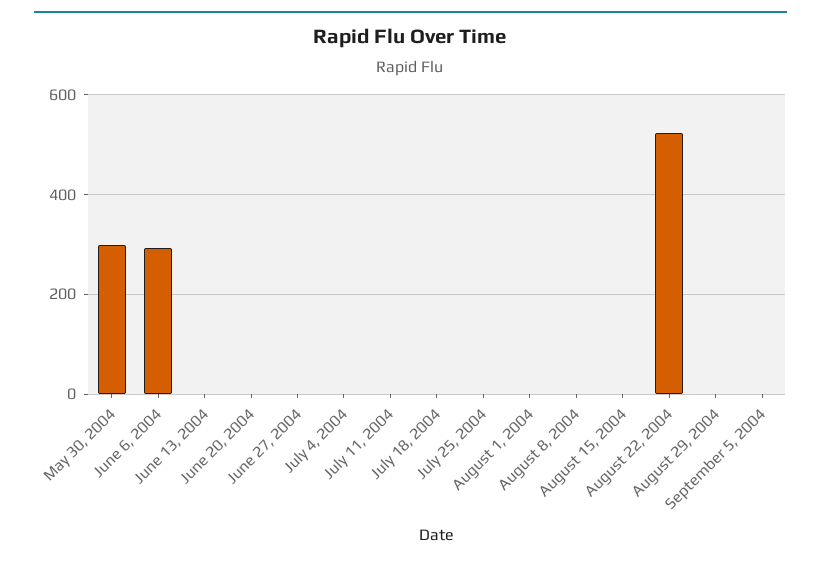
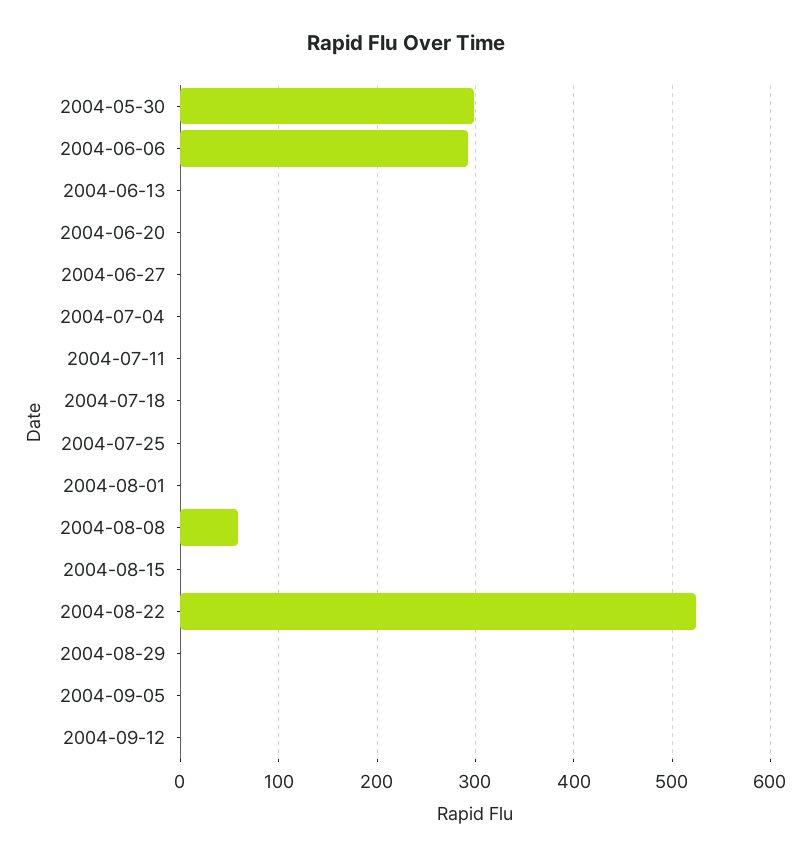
August 8, 2004: 0 -> 60
2004-09-12: none -> 0

